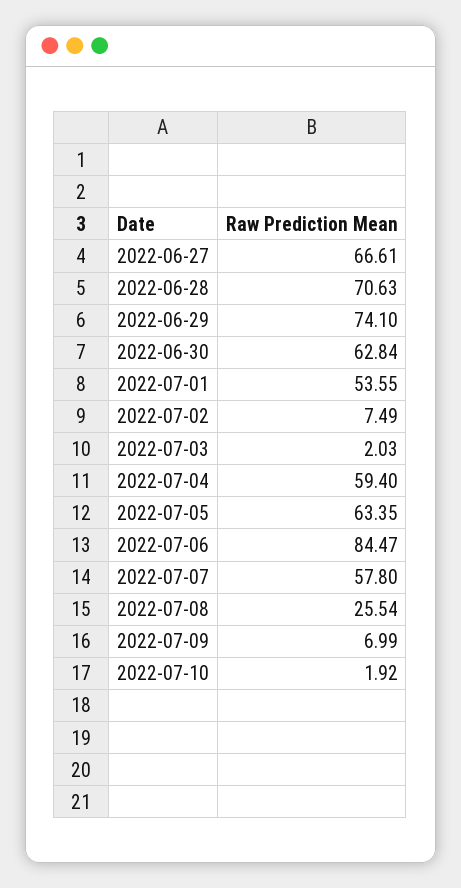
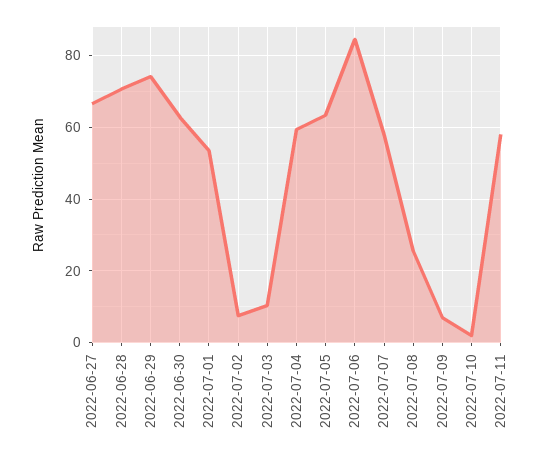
2022-07-03: 2.03 -> 10
2022-07-11: none -> 58

